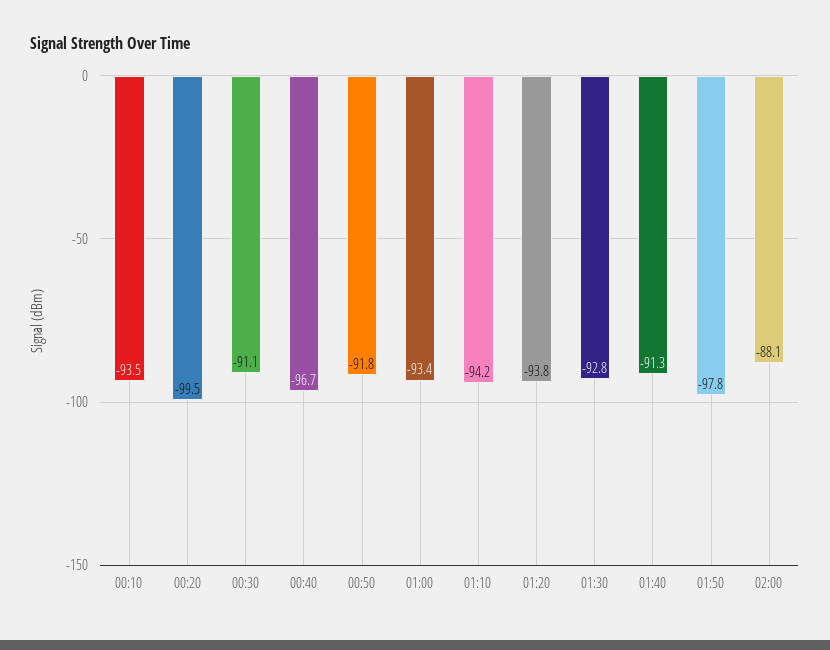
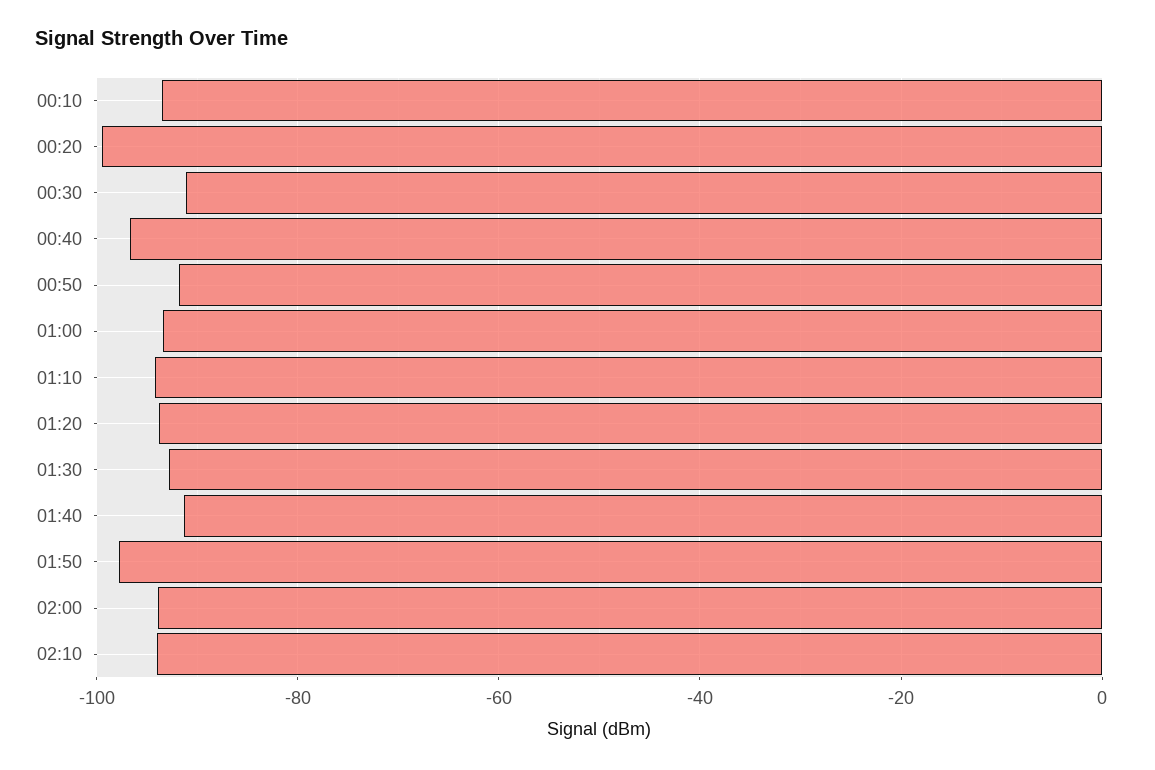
02:00: -88.1 -> -94
02:10: none -> -94

